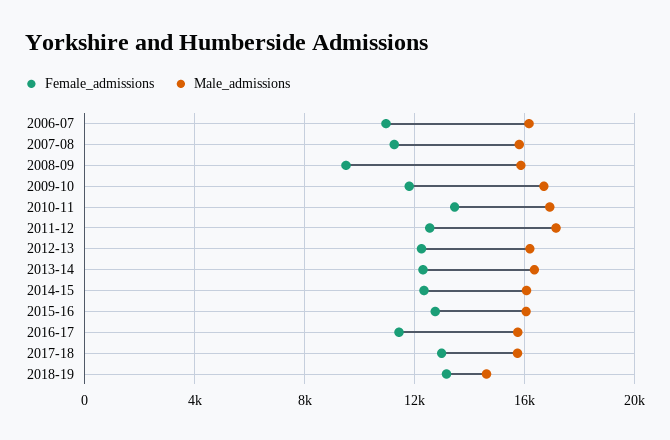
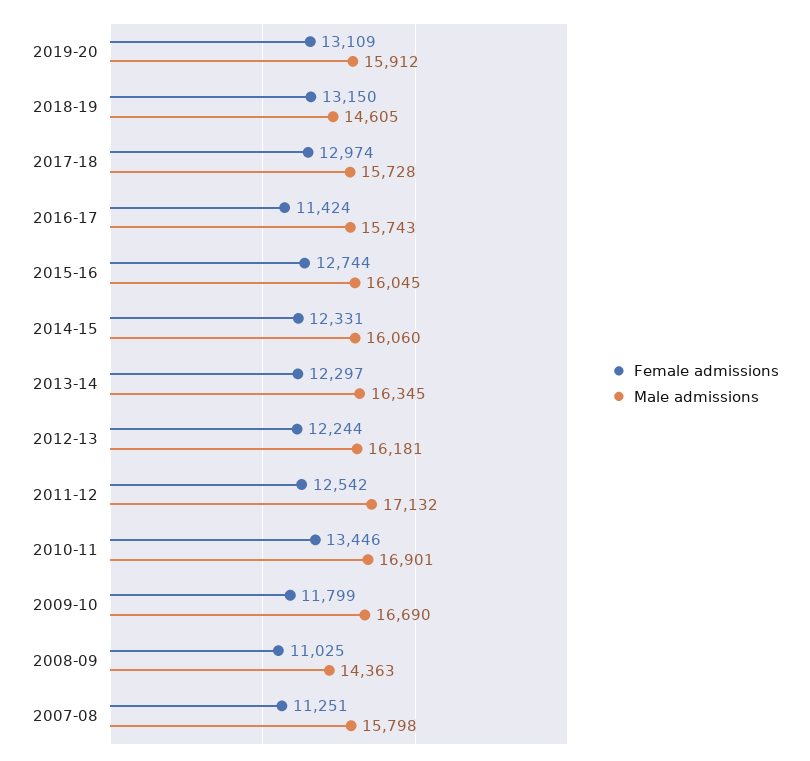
Female_admissions, 2006-07: 11000 -> none
Male_admissions, 2006-07: 16000 -> none
Female_admissions, 2008-09: 9500 -> 11025
Male_admissions, 2008-09: 16000 -> 14363
Female_admissions, 2019-20: none -> 13109
Male_admissions, 2019-20: none -> 15912

